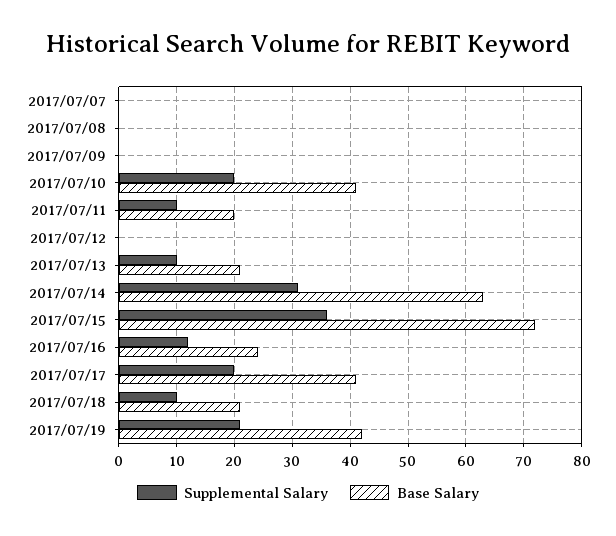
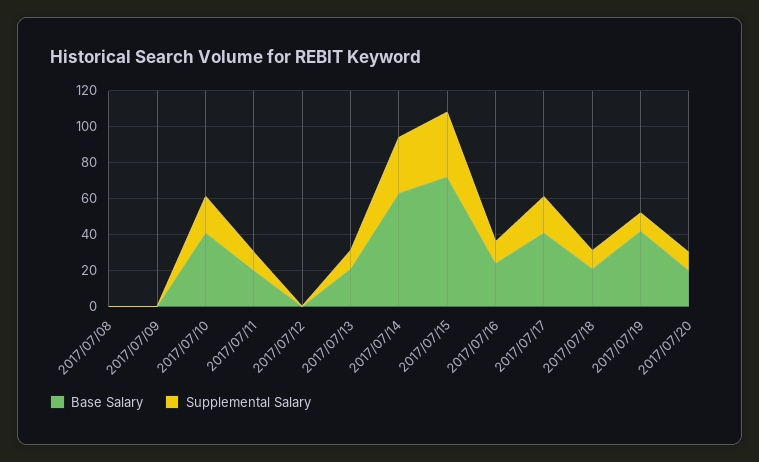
Supplemental Salary, 2017/07/07: 0 -> none
Base Salary, 2017/07/07: 0 -> none
Supplemental Salary, 2017/07/19: 20 -> 10
Base Salary, 2017/07/20: none -> 20
Supplemental Salary, 2017/07/20: none -> 10

